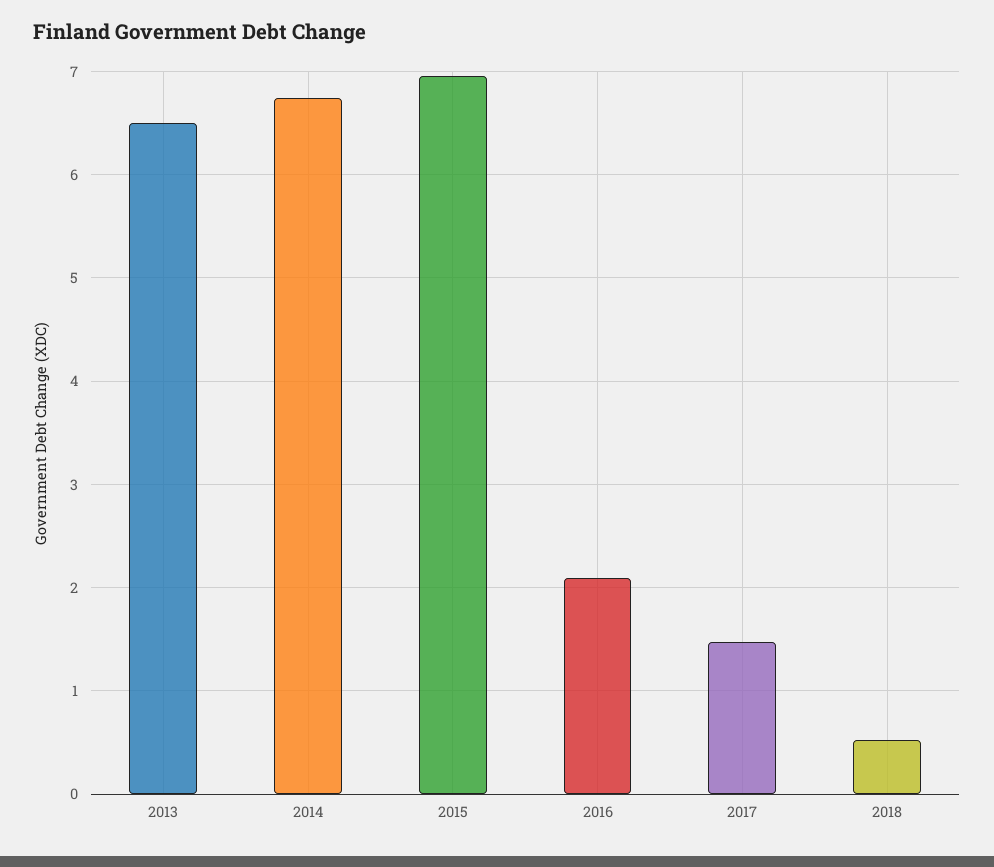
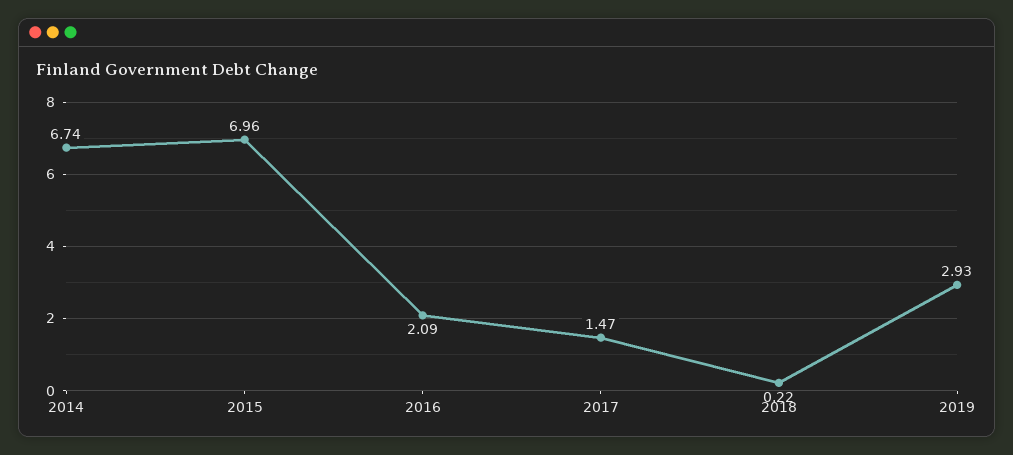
2013: 6.5 -> none
2018: 0.5 -> 0.22
2019: none -> 2.93

